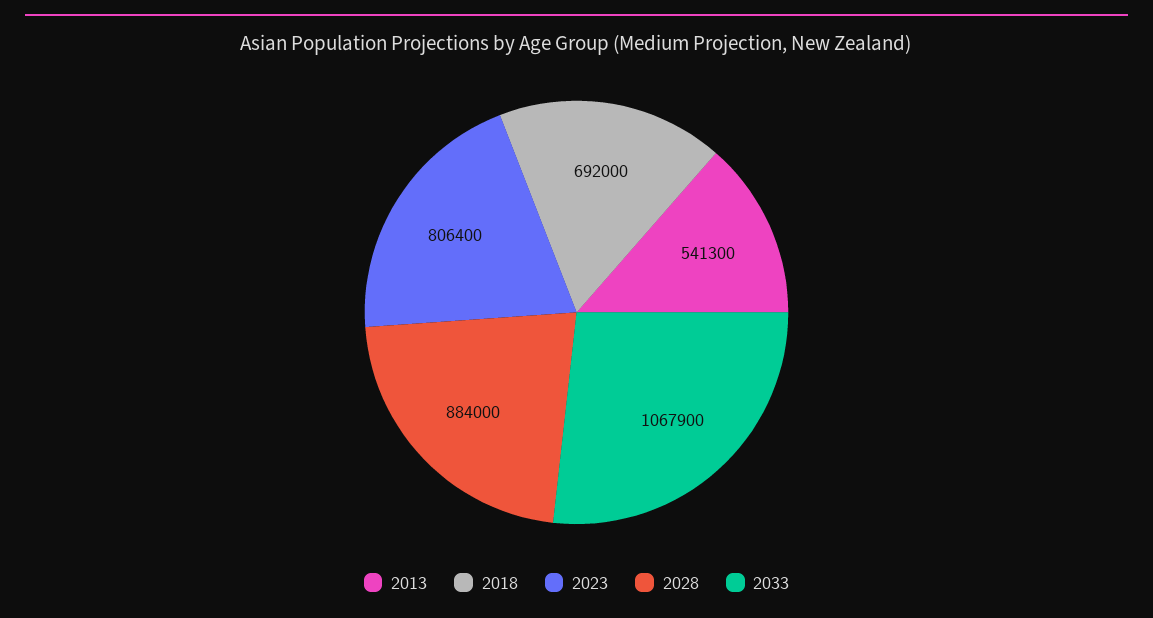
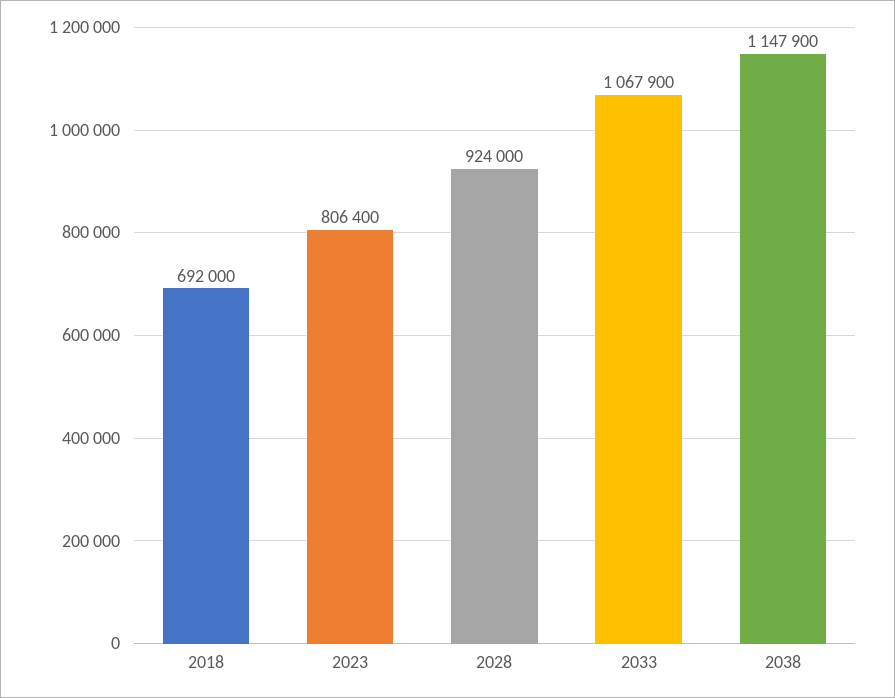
2013: 541300 -> none
2028: 884000 -> 924000
2038: none -> 1147900

